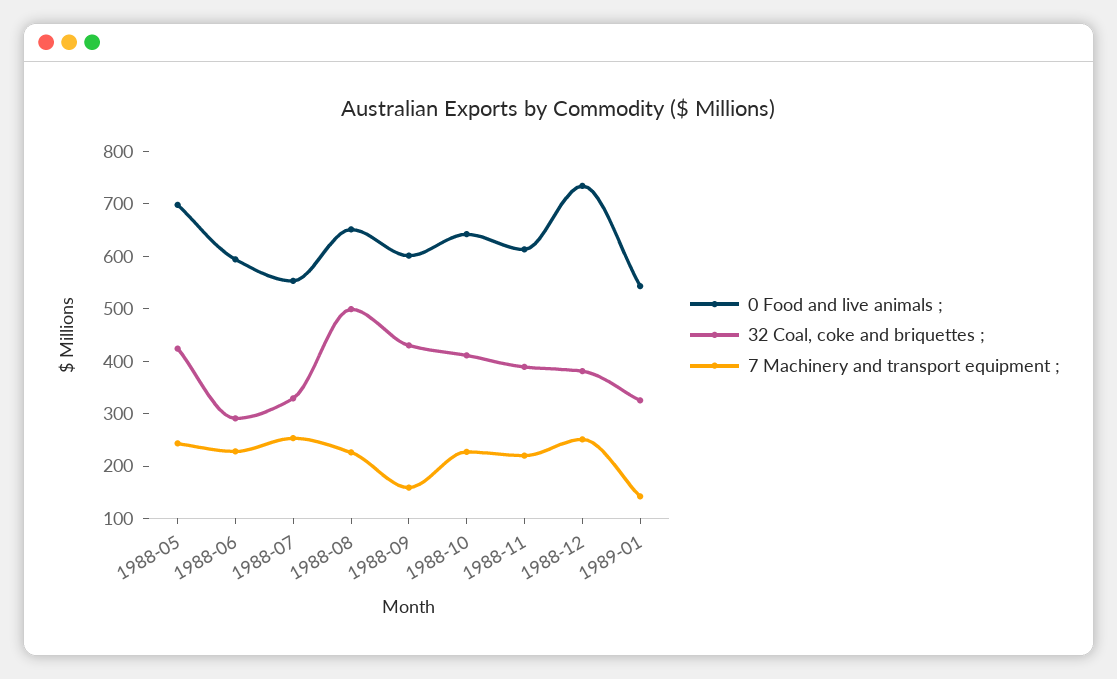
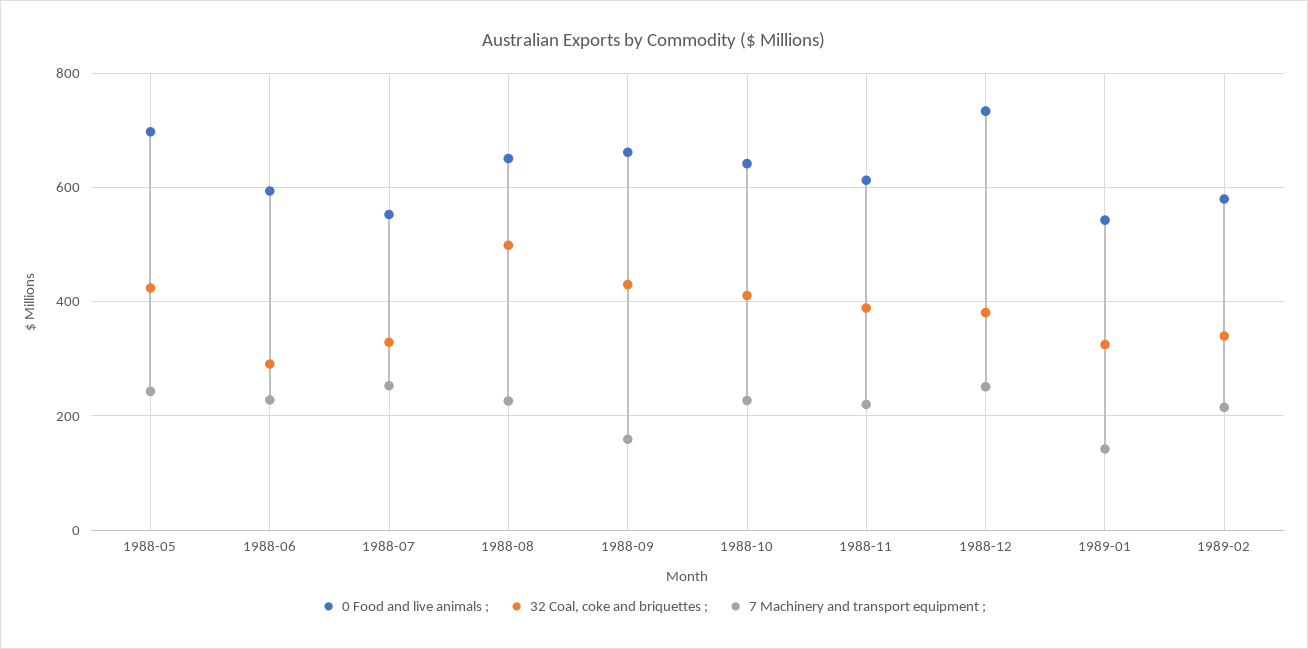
0 Food and live animals ;, 1988-09: 600 -> 660
0 Food and live animals ;, 1989-02: none -> 580
32 Coal, coke and briquettes ;, 1989-02: none -> 340
7 Machinery and transport equipment ;, 1989-02: none -> 220

